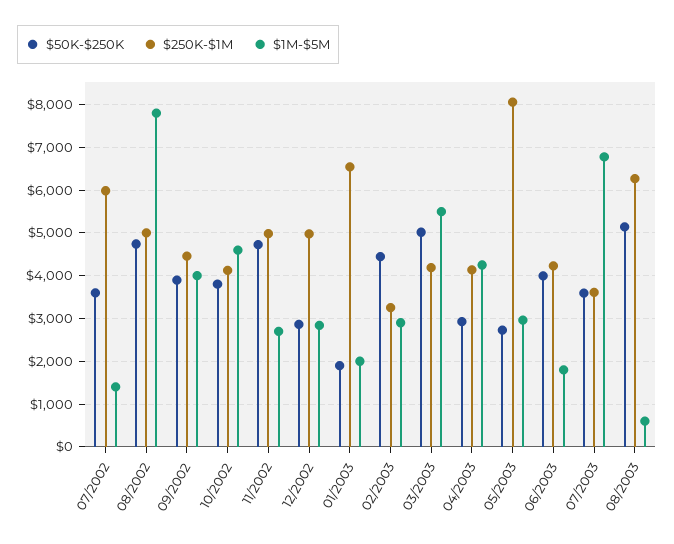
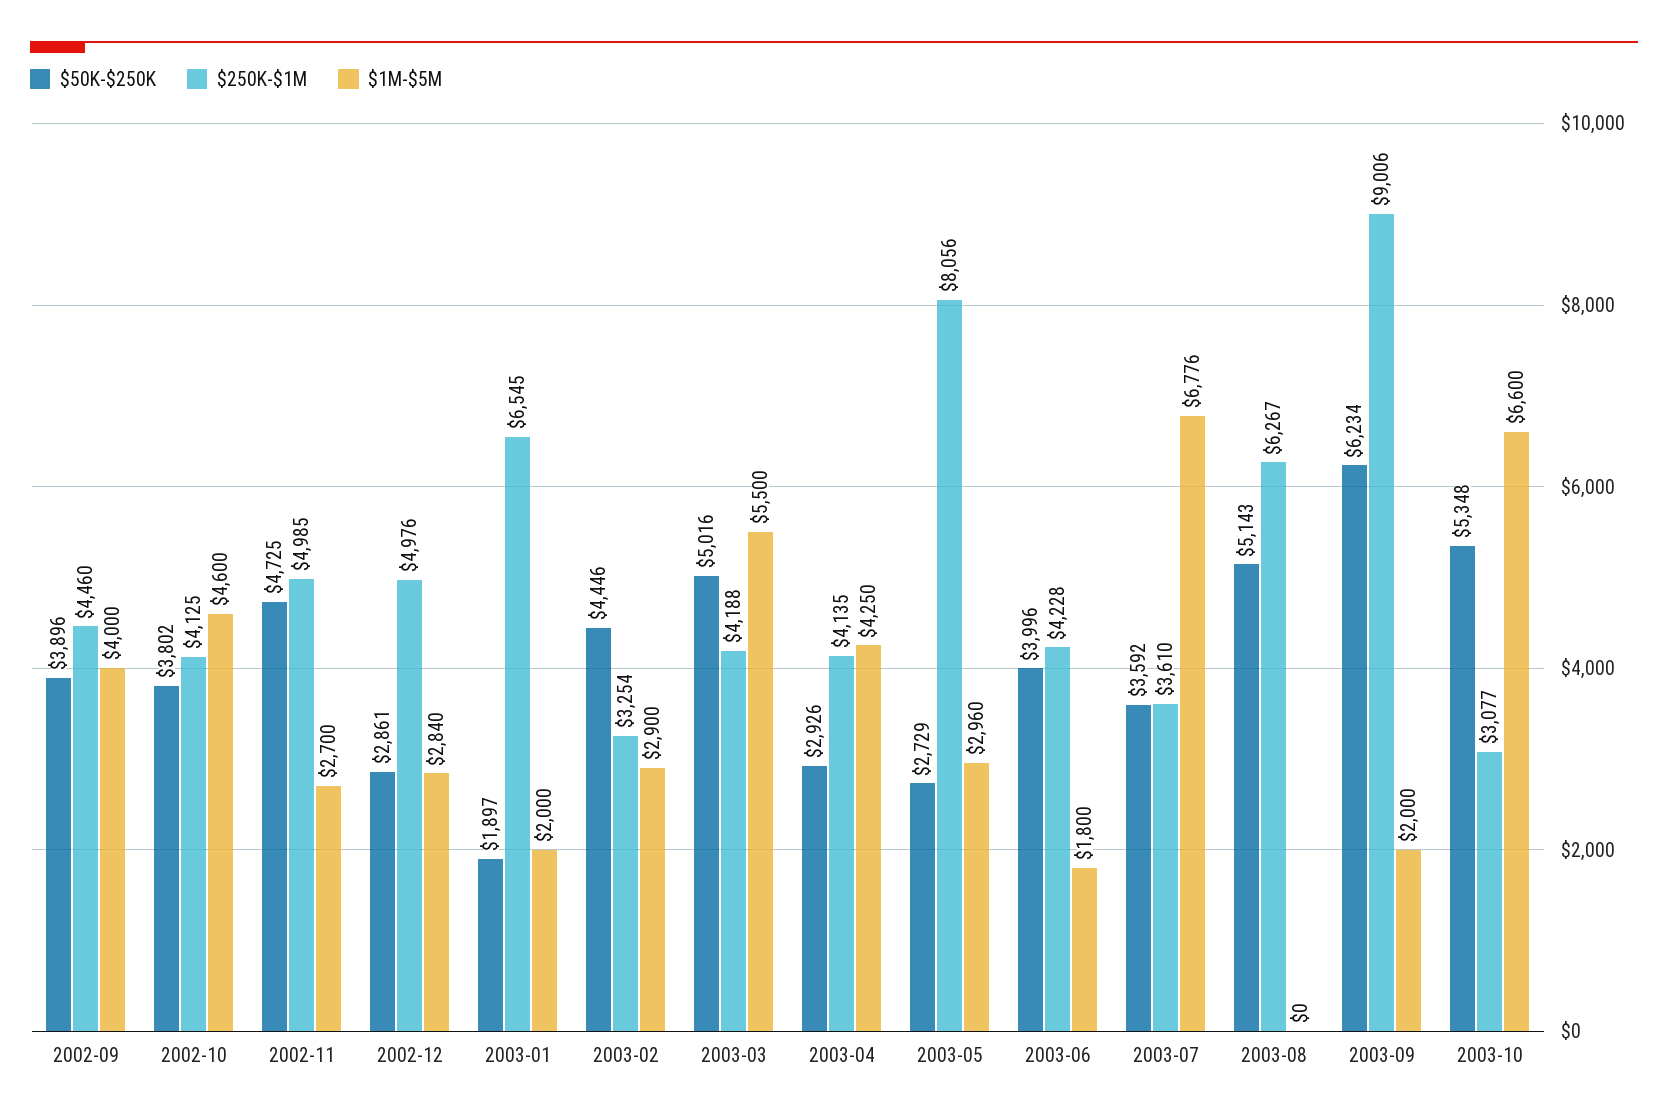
$50K-$250K, 07/2002: 3600 -> none
$250K-$1M, 07/2002: 6000 -> none
$1M-$5M, 07/2002: 1400 -> none
$50K-$250K, 08/2002: 4800 -> none
$250K-$1M, 08/2002: 5000 -> none
$1M-$5M, 08/2002: 7800 -> none
$1M-$5M, 08/2003: 600 -> 0
$50K-$250K, 2003-09: none -> 6234
$250K-$1M, 2003-09: none -> 9006
$1M-$5M, 2003-09: none -> 2000
$50K-$250K, 2003-10: none -> 5348
$250K-$1M, 2003-10: none -> 3077
$1M-$5M, 2003-10: none -> 6600

